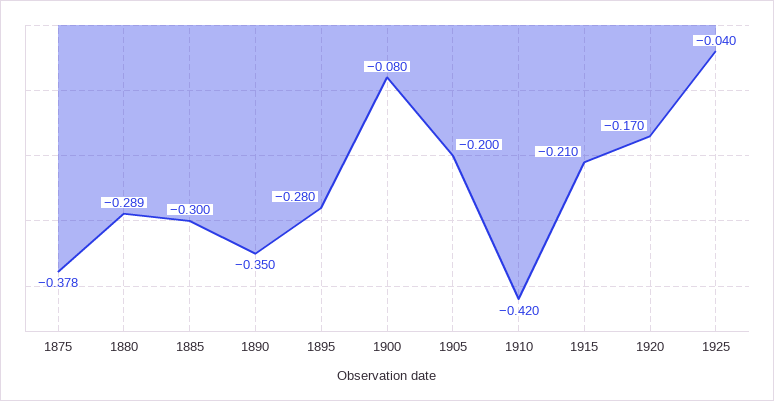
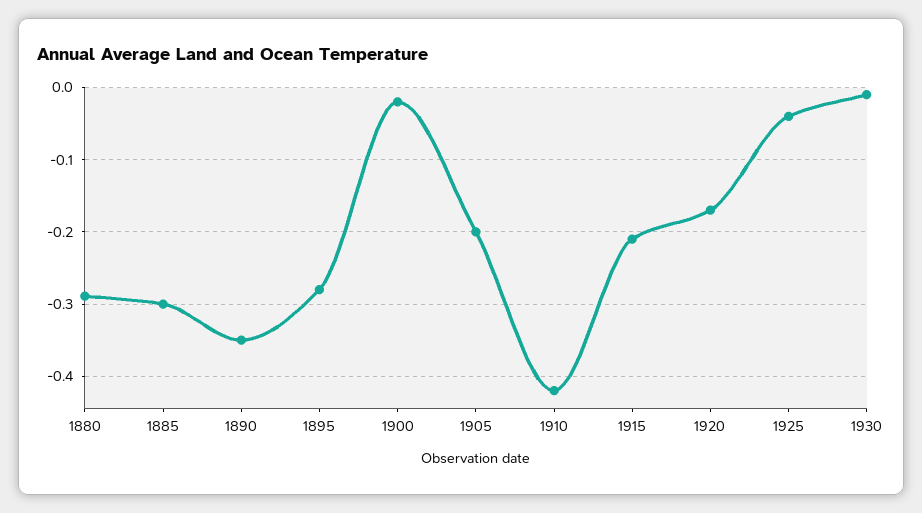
1875: -0.378 -> none
1900: -0.08 -> -0.02
1930: none -> -0.01

